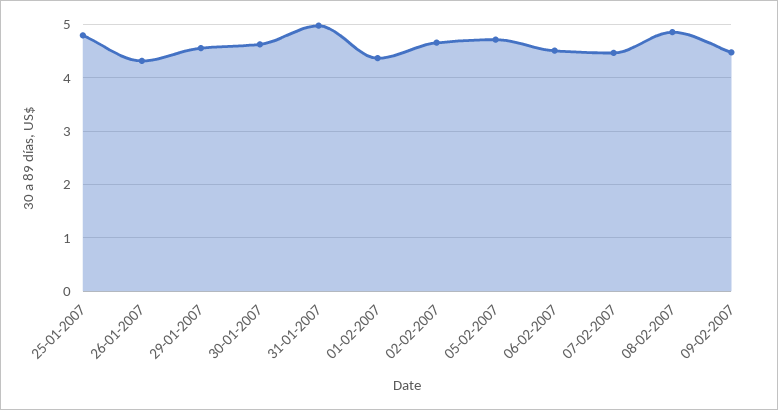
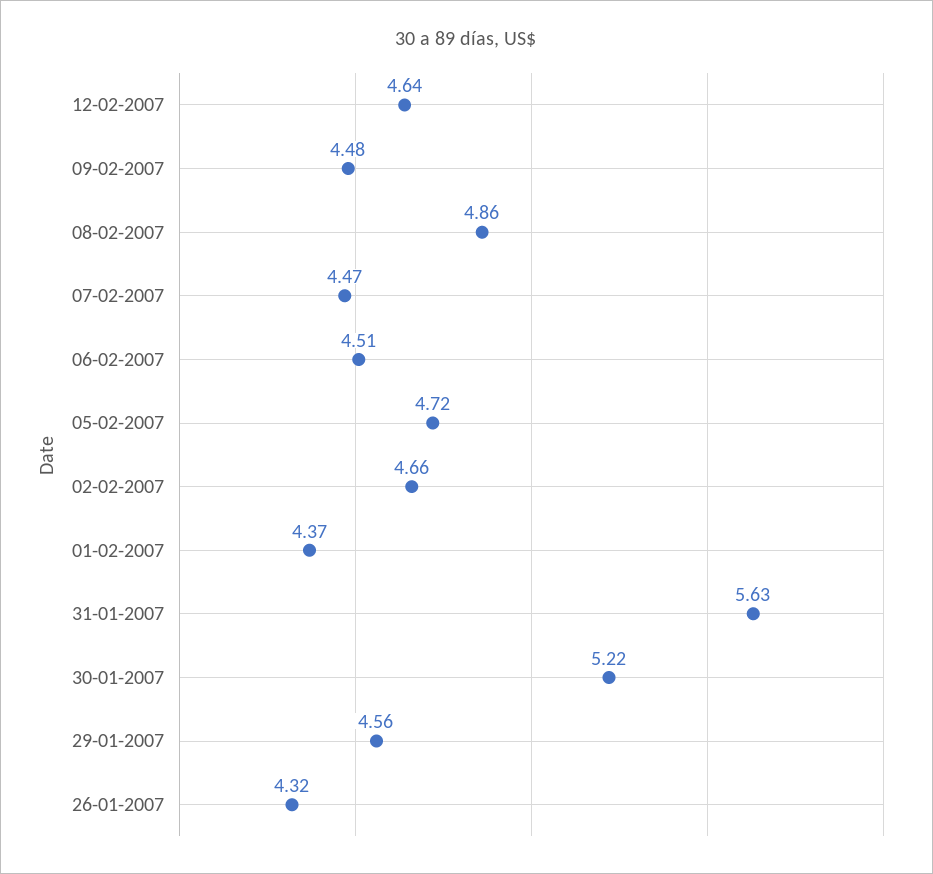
25-01-2007: 4.8 -> none
30-01-2007: 4.6 -> 5.22
31-01-2007: 5 -> 5.63
12-02-2007: none -> 4.64

